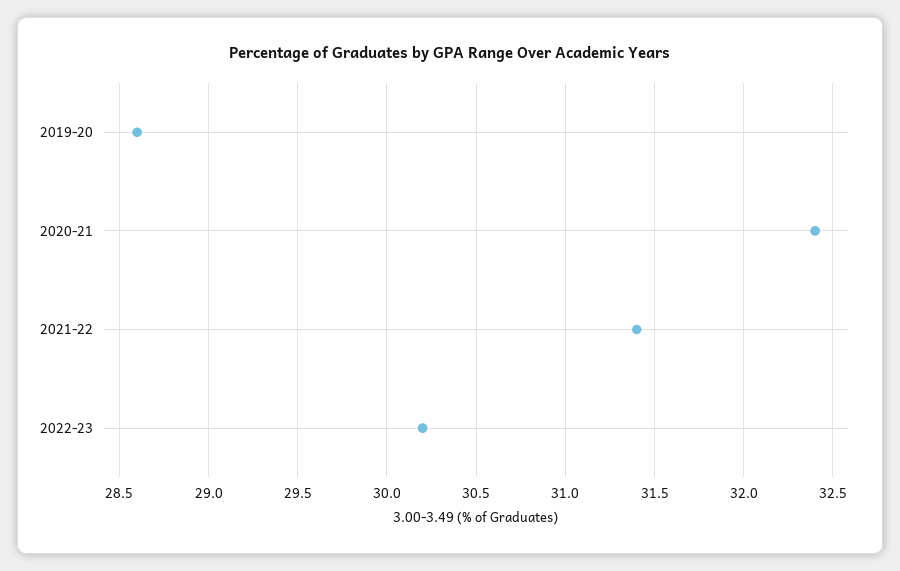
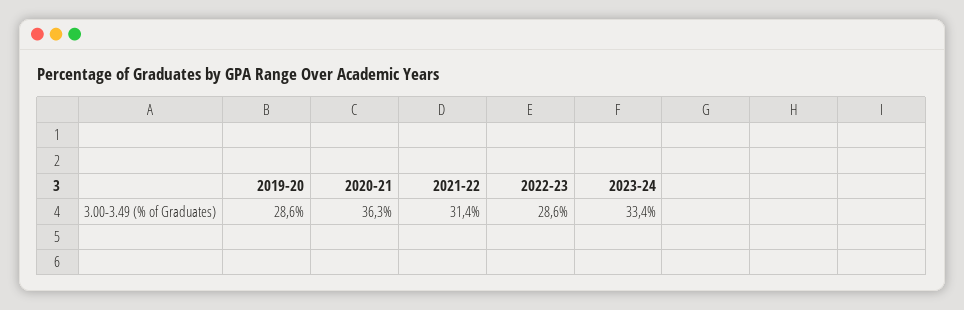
2020-21: 32.4 -> 36.3
2022-23: 30.2 -> 28.6
2023-24: none -> 33.4

